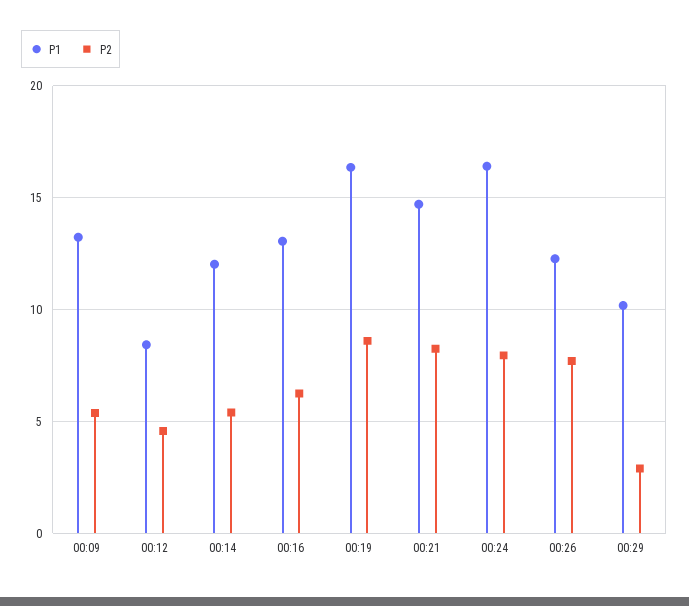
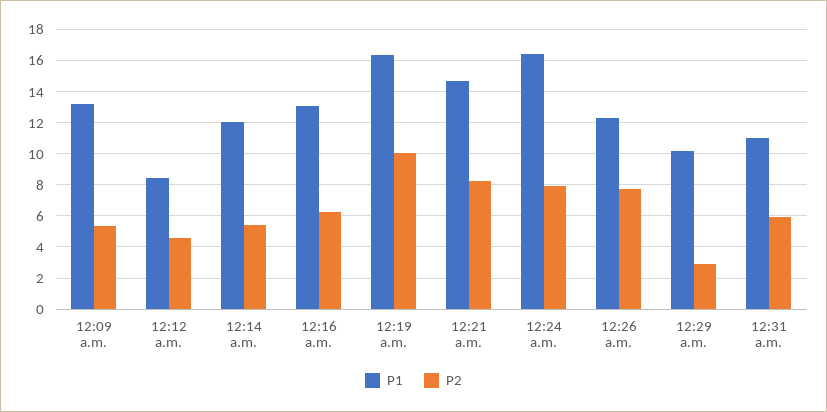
P2, 00:19: 8.5 -> 10
P1, 12:31 a.m.: none -> 11
P2, 12:31 a.m.: none -> 6

